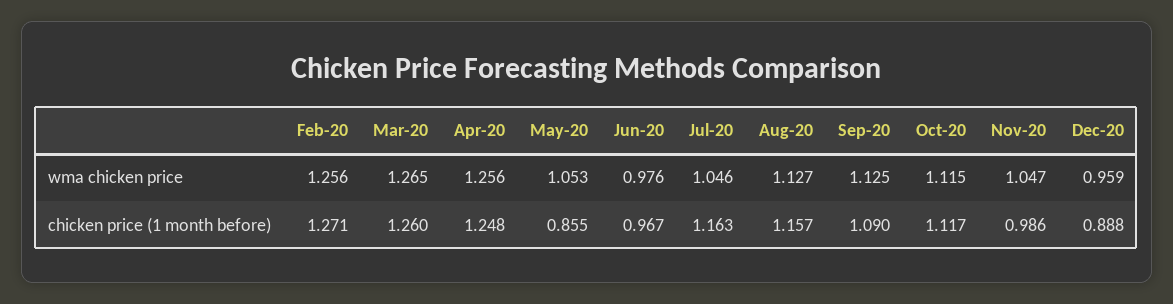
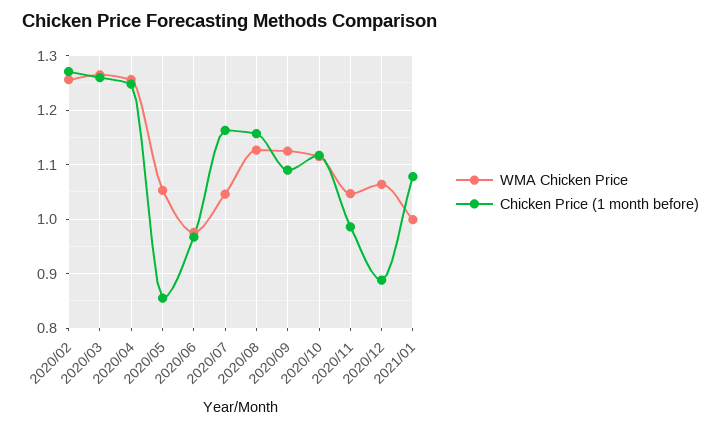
wma chicken price, Dec-20: 0.959 -> 1.06
wma chicken price, 2021/01: none -> 1
chicken price (1 month before), 2021/01: none -> 1.08

